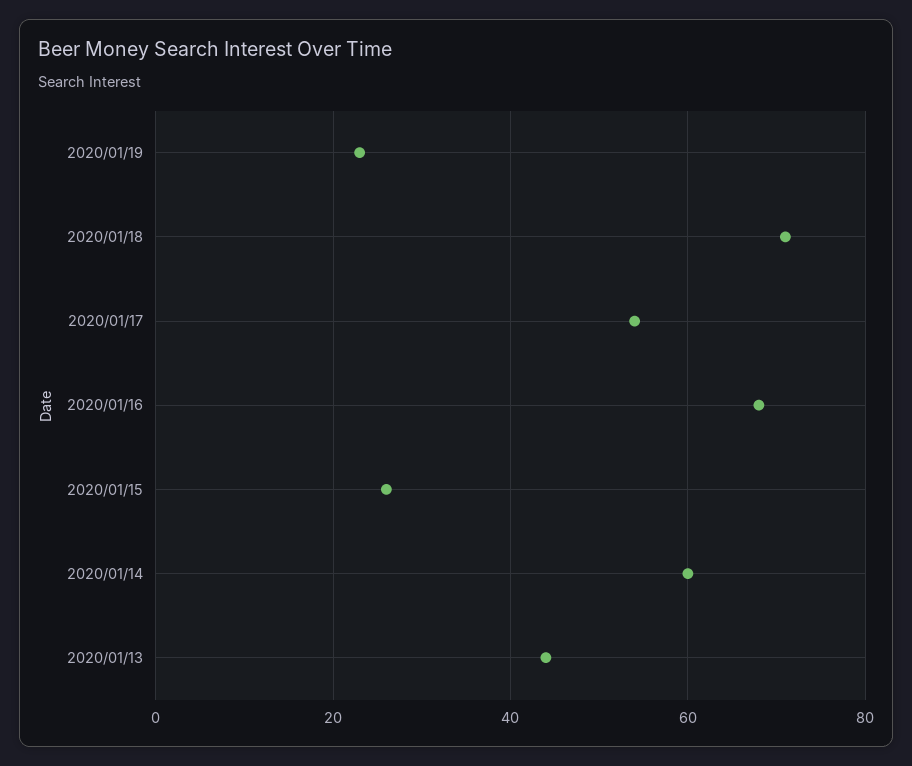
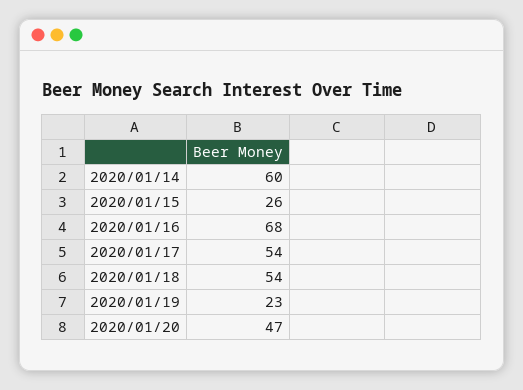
2020/01/18: 70 -> 54
2020/01/13: 45 -> none
2020/01/20: none -> 47

